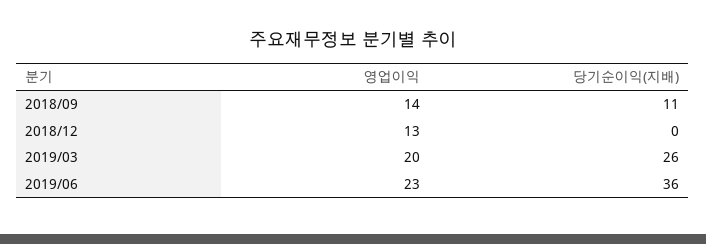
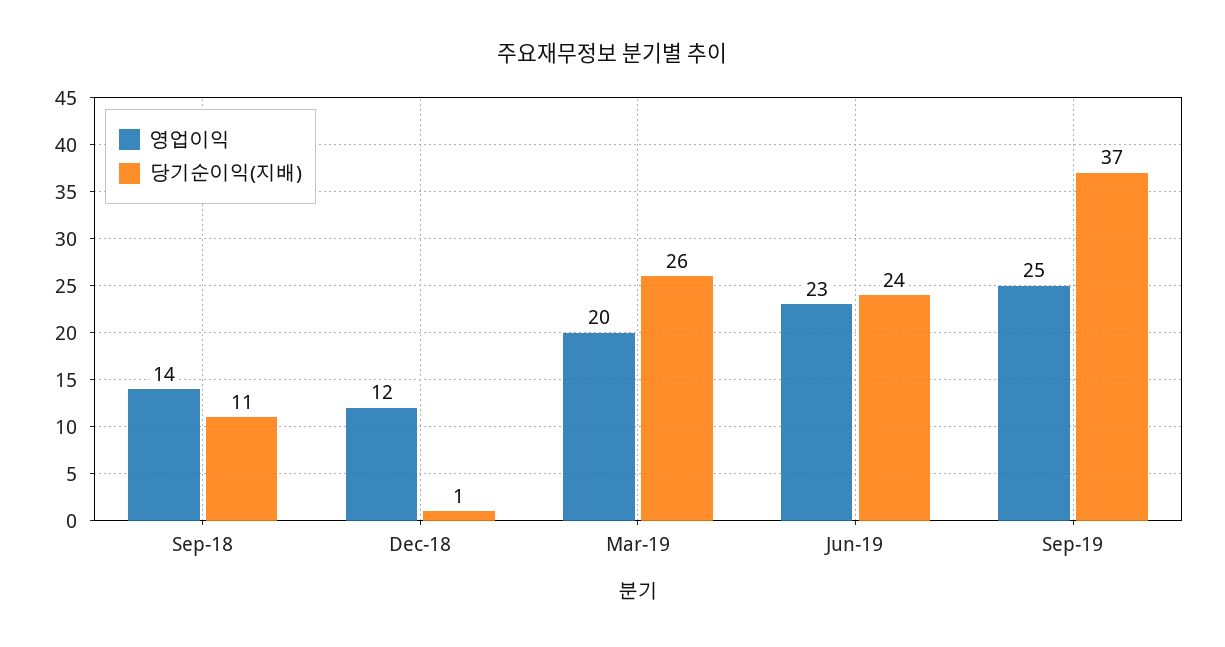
영업이익, 2018/12: 13 -> 12
당기순이익(지배), 2018/12: 0 -> 1
당기순이익(지배), 2019/06: 36 -> 24
영업이익, Sep-19: none -> 25
당기순이익(지배), Sep-19: none -> 37

